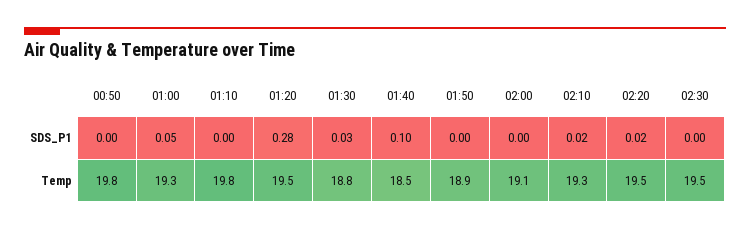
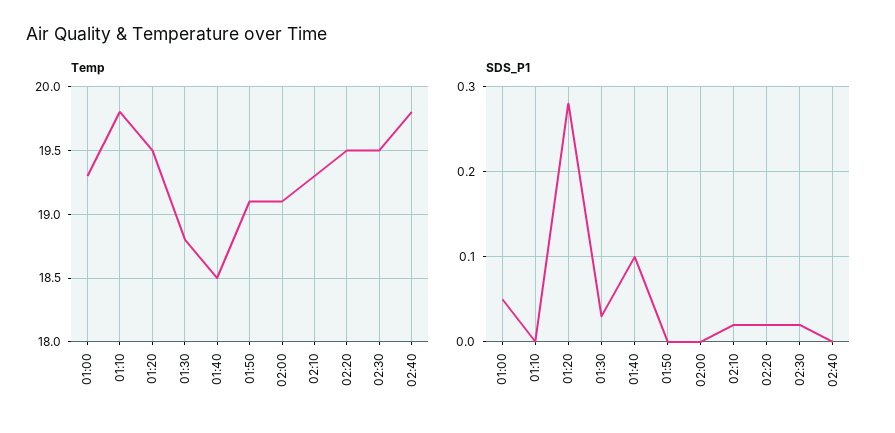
SDS_P1, 00:50: 0 -> none
SDS_P1, 02:30: 0 -> 0.02
Temp, 00:50: 19.8 -> none
Temp, 01:50: 18.9 -> 19.1
Temp, 02:40: none -> 19.8
SDS_P1, 02:40: none -> 0

